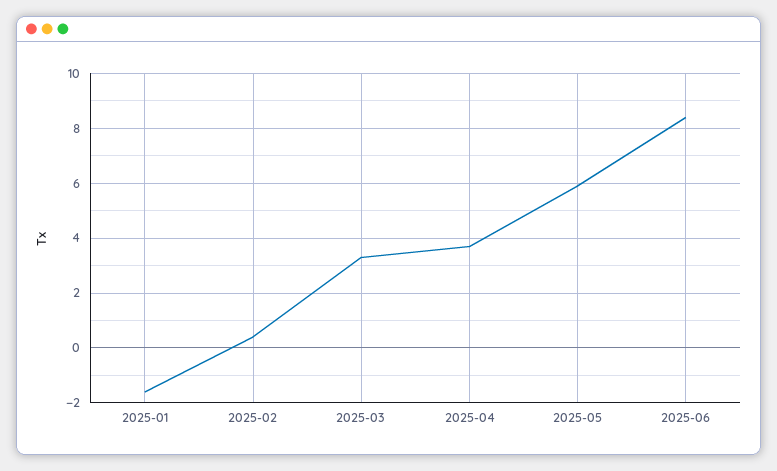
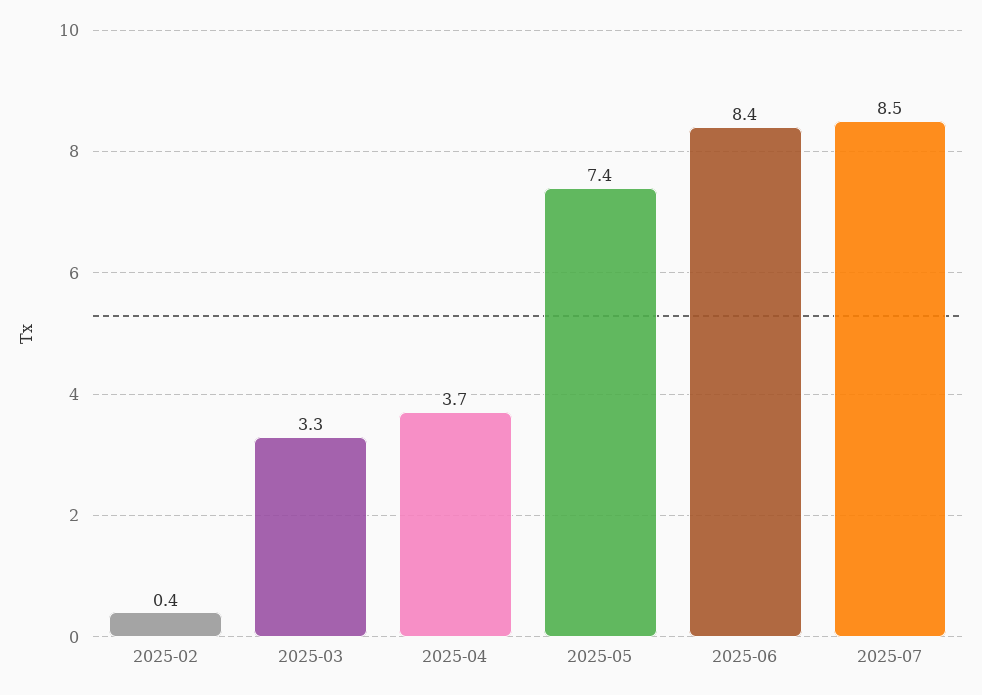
2025-01: -1.5 -> none
2025-05: 6 -> 7.4
2025-07: none -> 8.5

